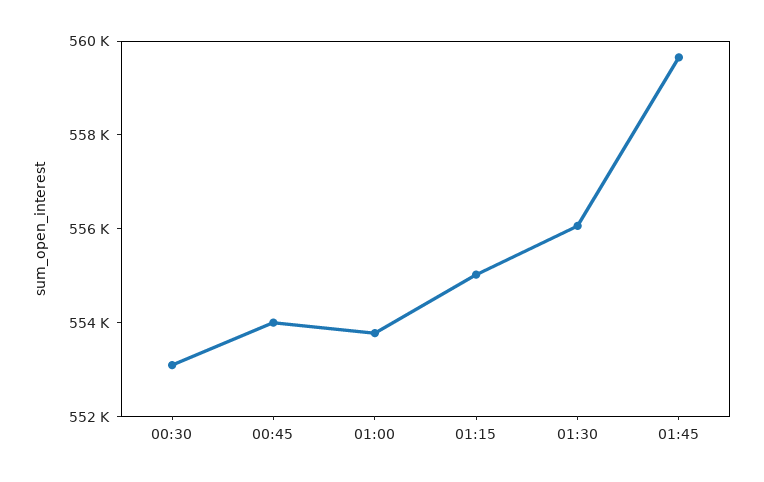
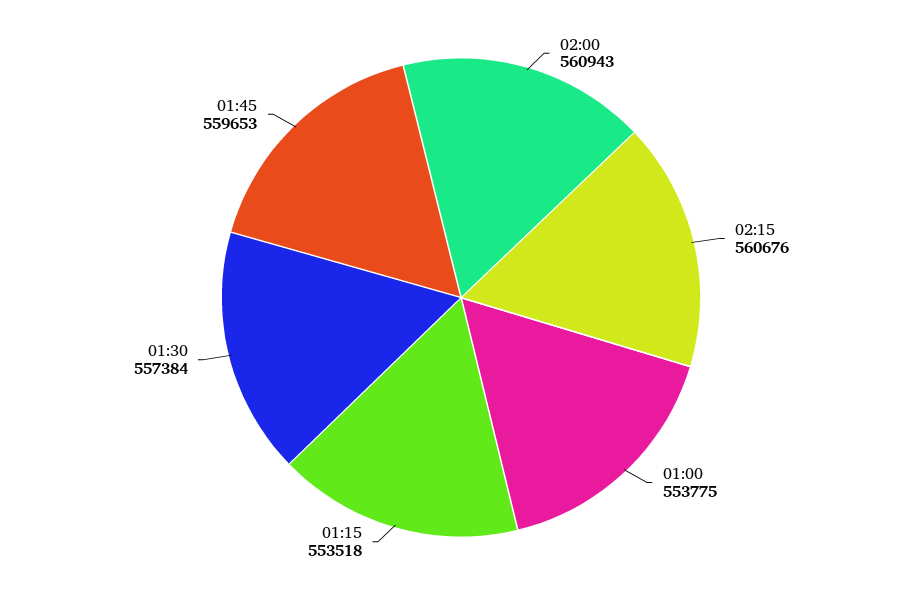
00:30: 553000 -> none
00:45: 554000 -> none
01:15: 555000 -> 553518
01:30: 556000 -> 557384
02:00: none -> 560943
02:15: none -> 560676

